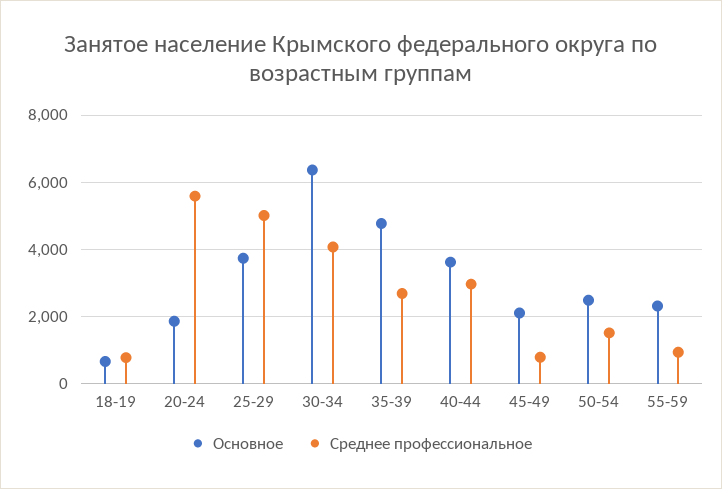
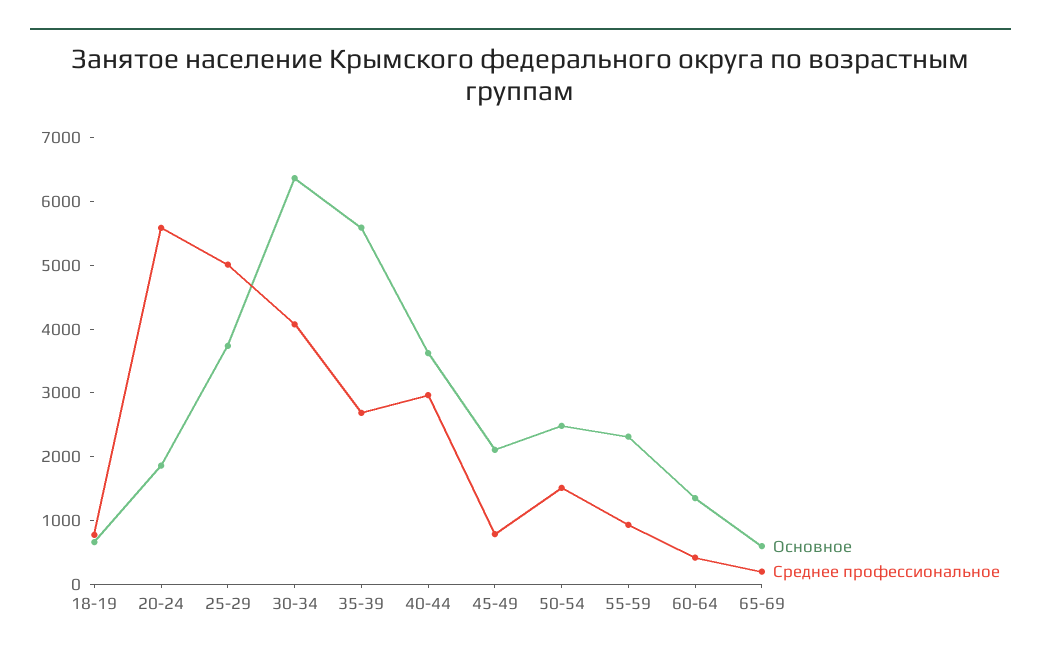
Основное, 35-39: 4800 -> 5600
Основное, 60-64: none -> 1400
Среднее профессиональное, 60-64: none -> 400
Основное, 65-69: none -> 600
Среднее профессиональное, 65-69: none -> 200

